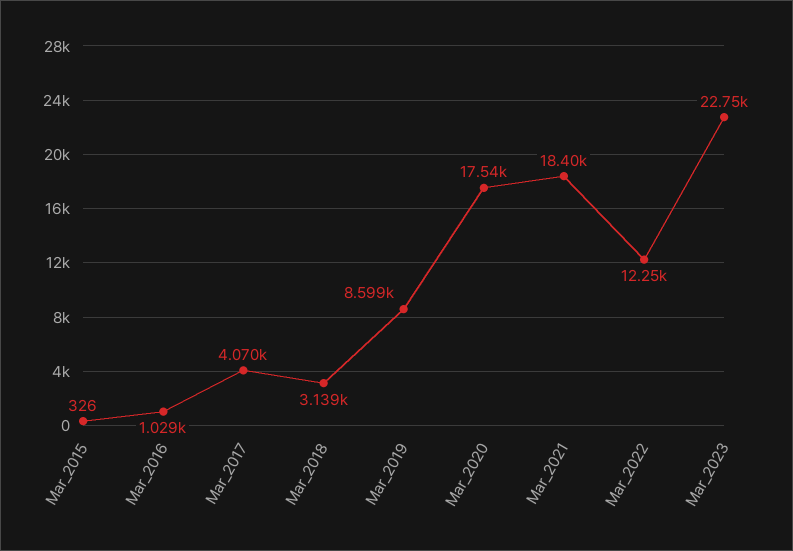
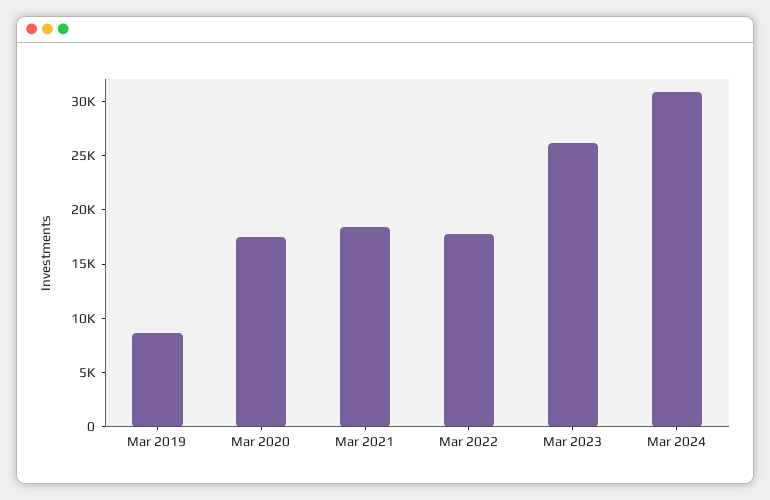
Mar_2015: 326 -> none
Mar_2016: 1029 -> none
Mar_2017: 4070 -> none
Mar_2018: 3139 -> none
Mar_2022: 12250 -> 18000
Mar_2023: 22750 -> 26000
Mar 2024: none -> 31000

